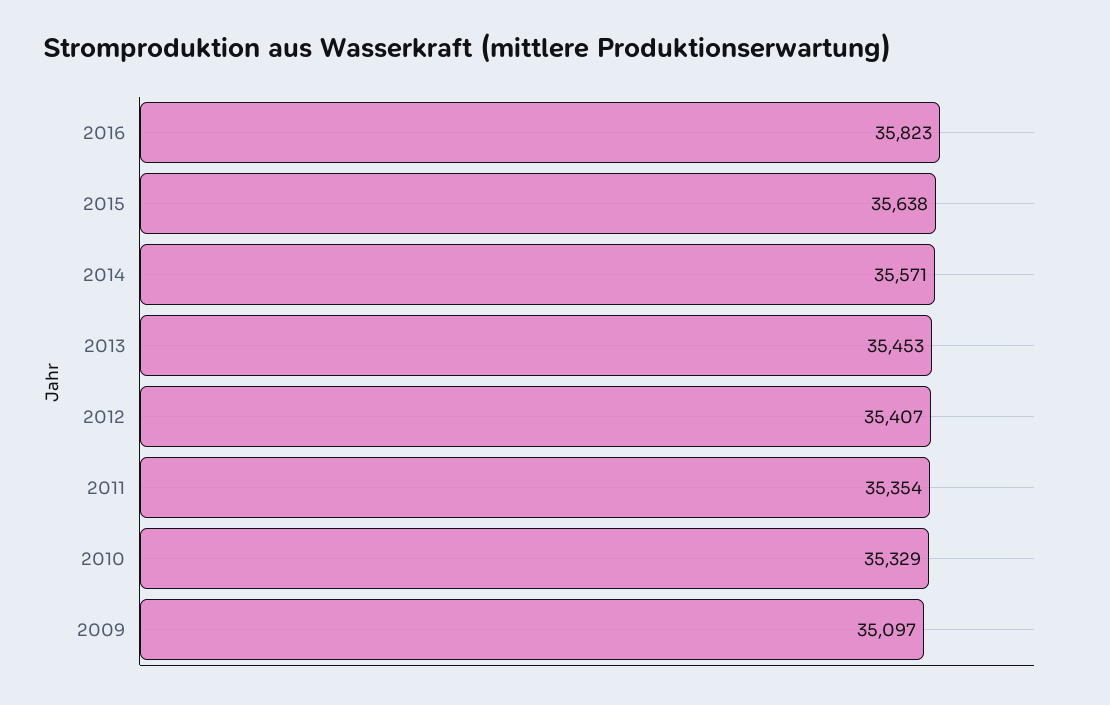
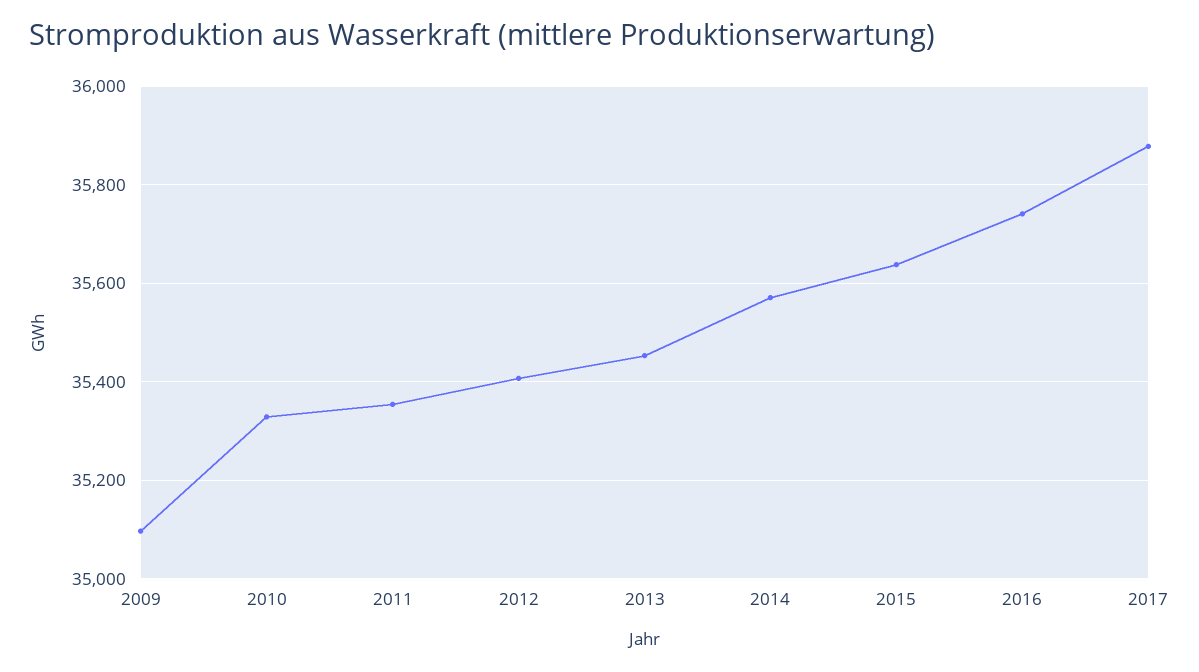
2016: 35823 -> 35740
2017: none -> 35880

